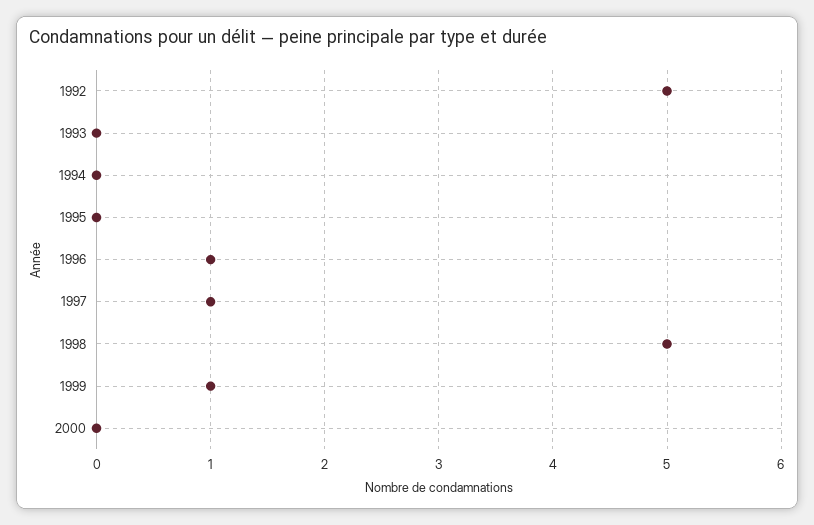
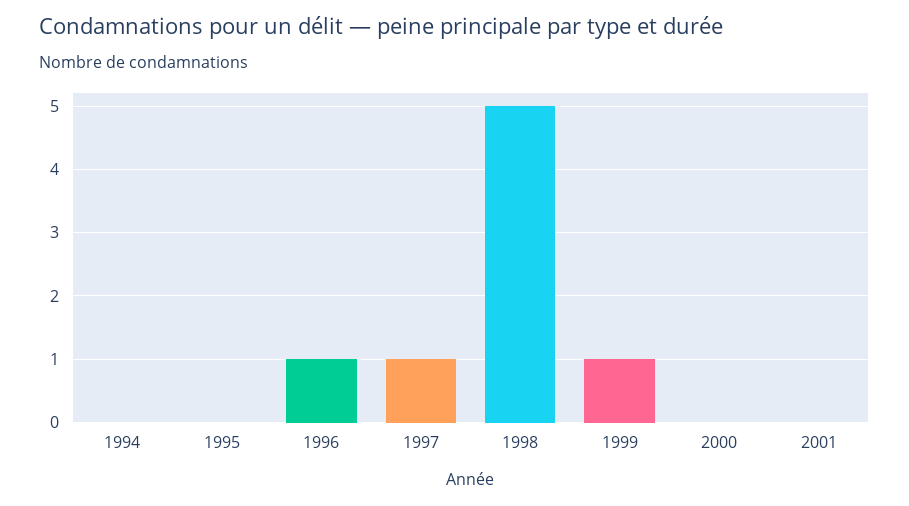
1992: 5 -> none
1993: 0 -> none
2001: none -> 0

